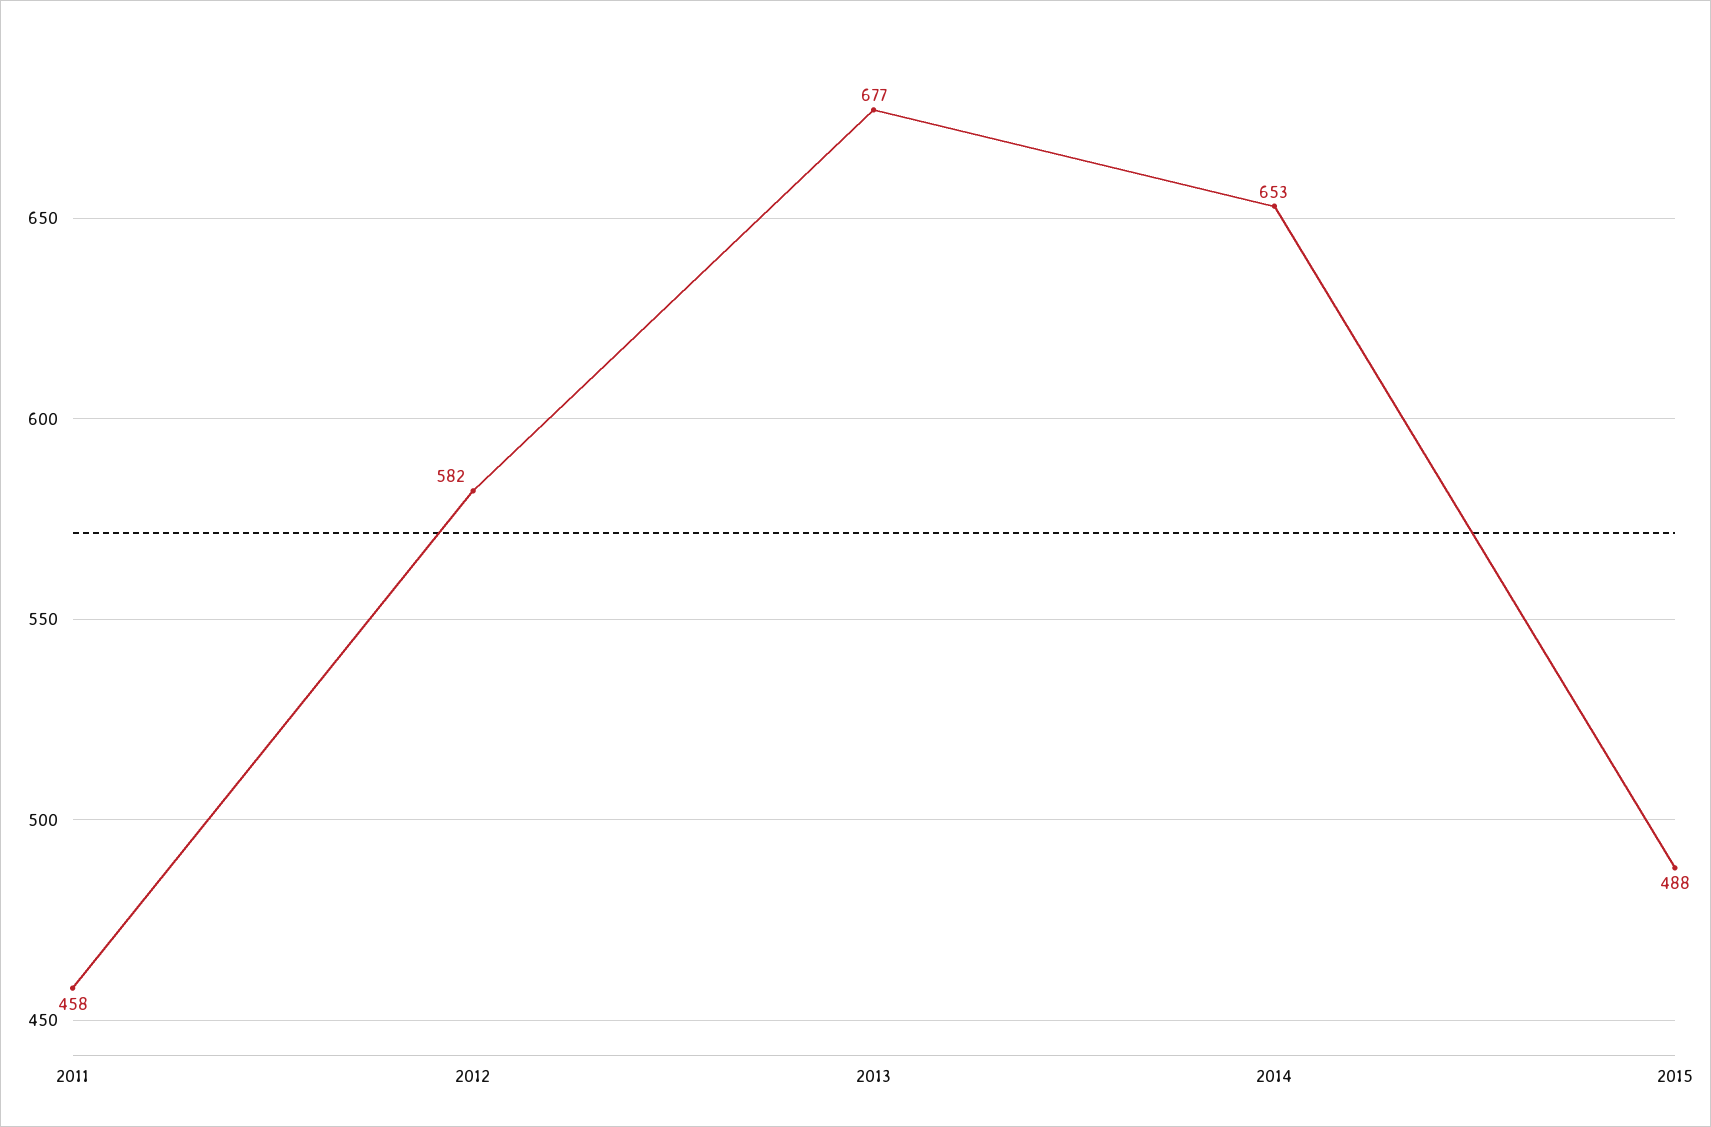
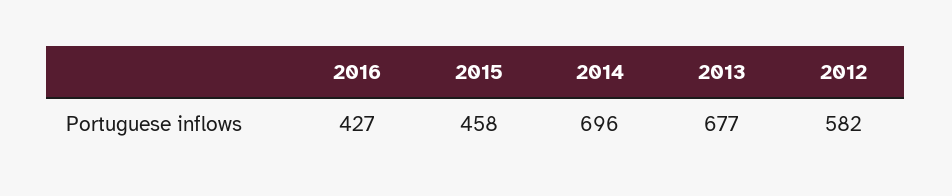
2011: 458 -> none
2014: 653 -> 696
2015: 488 -> 458
2016: none -> 427

